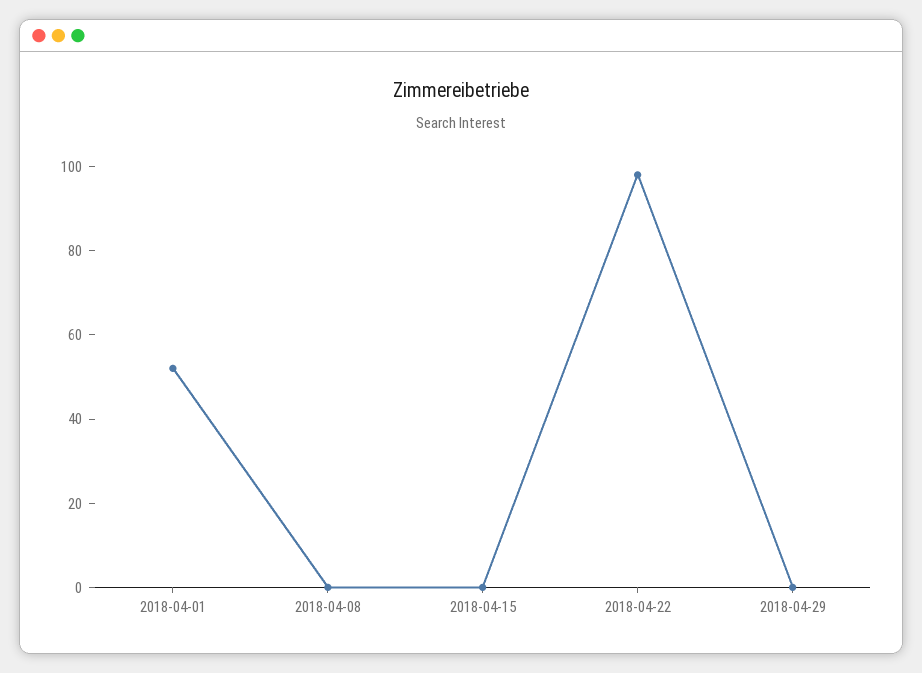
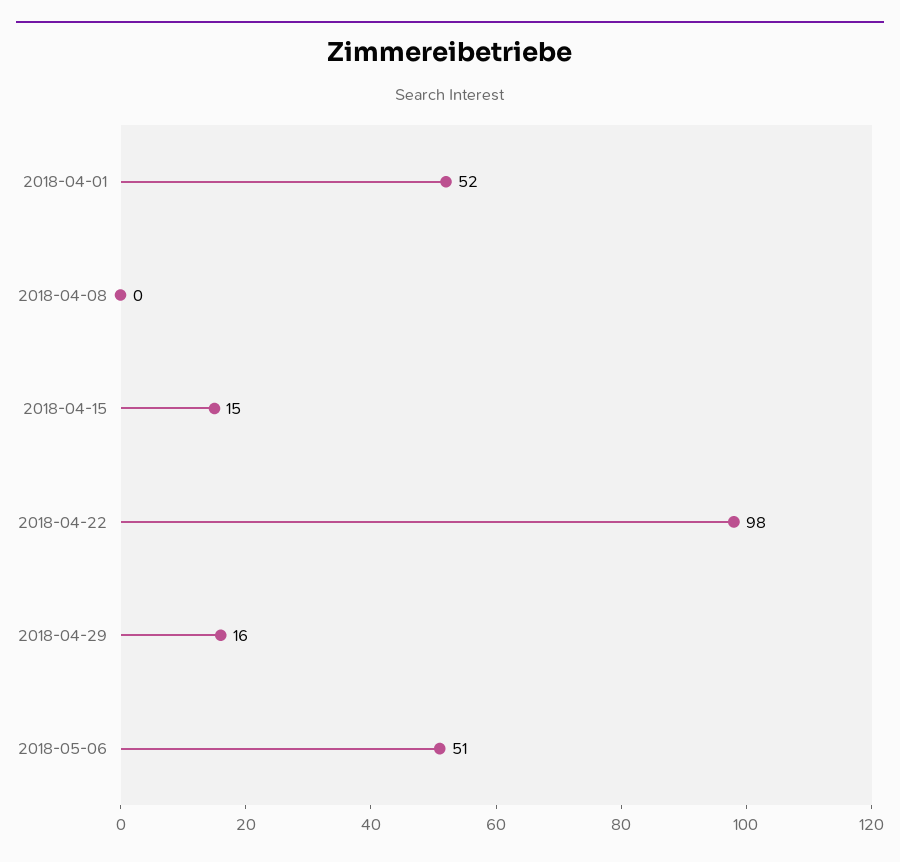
2018-04-15: 0 -> 15
2018-04-29: 0 -> 16
2018-05-06: none -> 51

